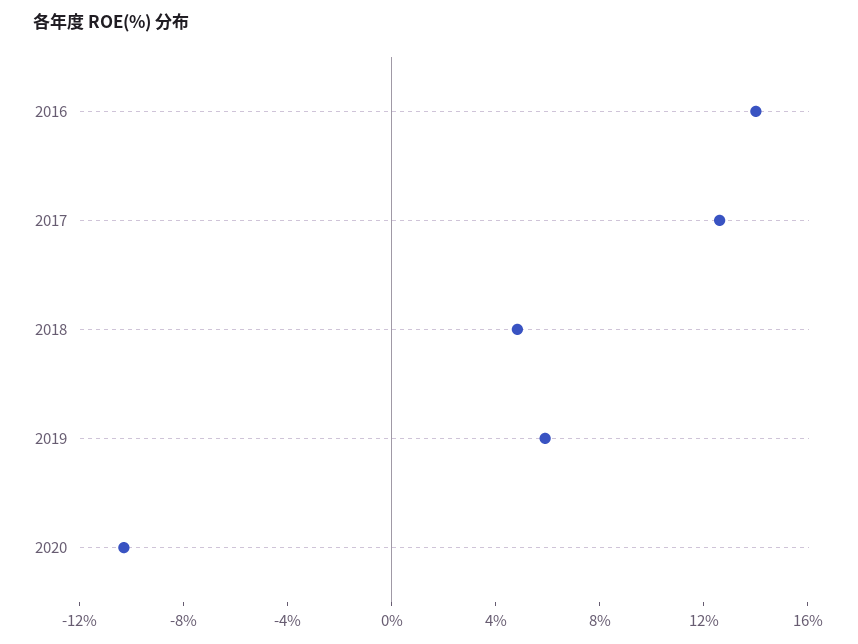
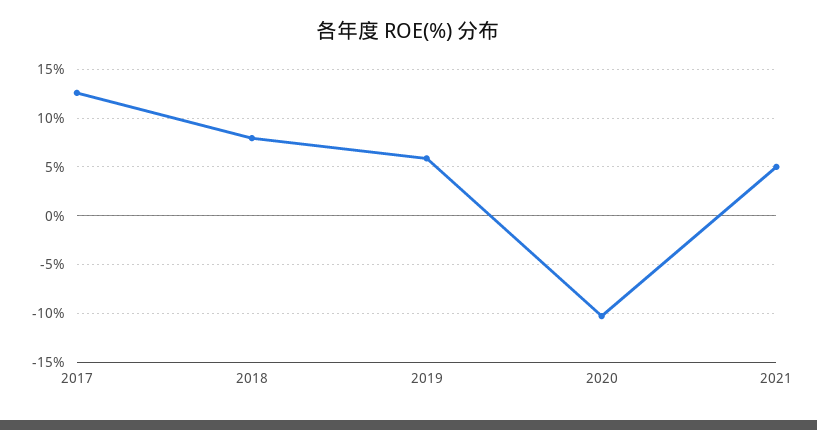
2016: 14 -> none
2018: 5 -> 8
2021: none -> 5

